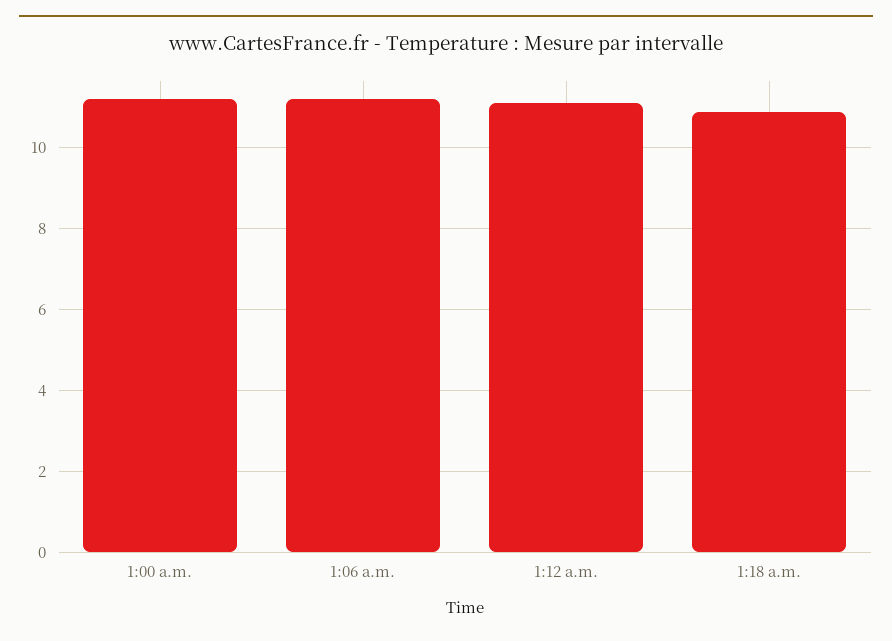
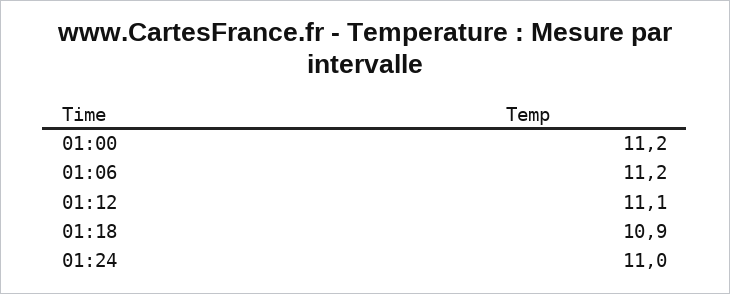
01:24: none -> 11

